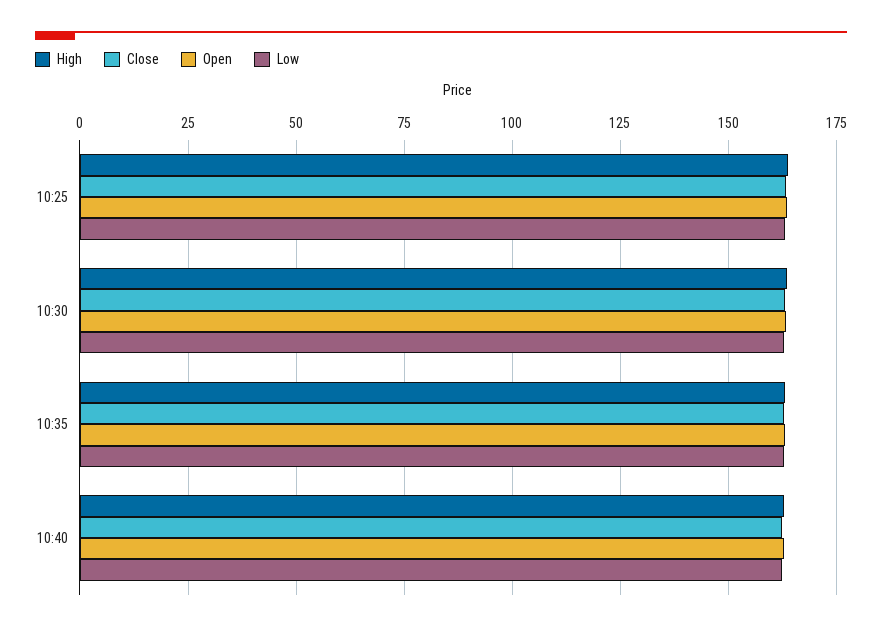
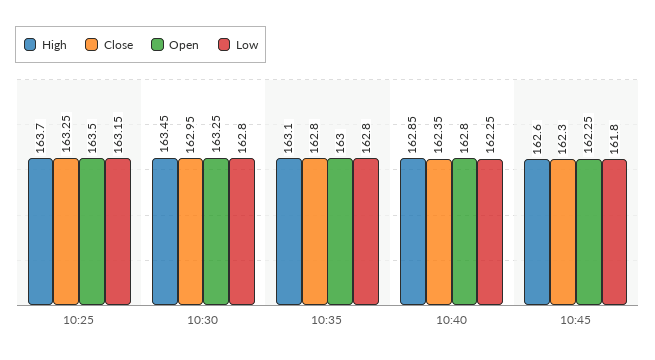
High, 10:45: none -> 162.6
Close, 10:45: none -> 162.3
Open, 10:45: none -> 162.25
Low, 10:45: none -> 161.8

